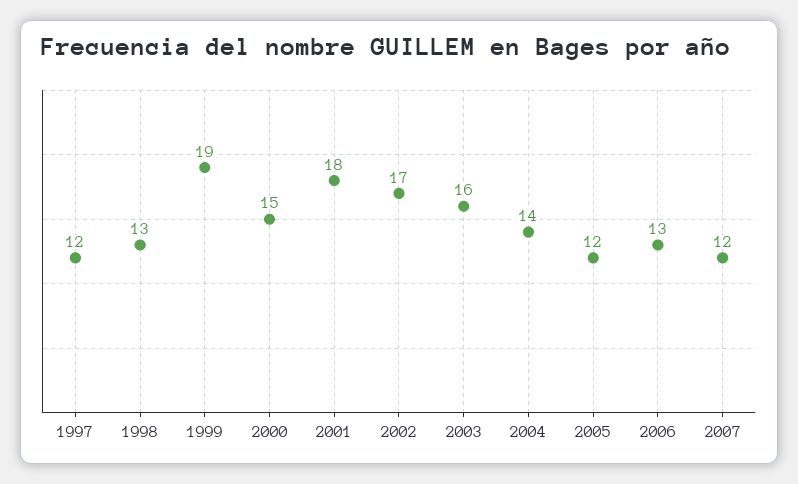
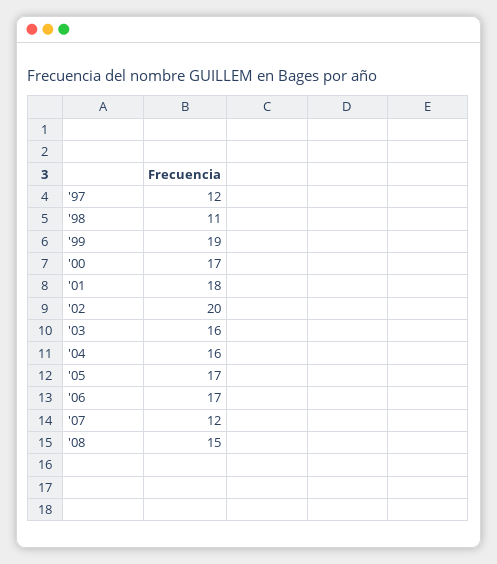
1998: 13 -> 11
2000: 15 -> 17
2002: 17 -> 20
2004: 14 -> 16
2005: 12 -> 17
2006: 13 -> 17
'08: none -> 15

